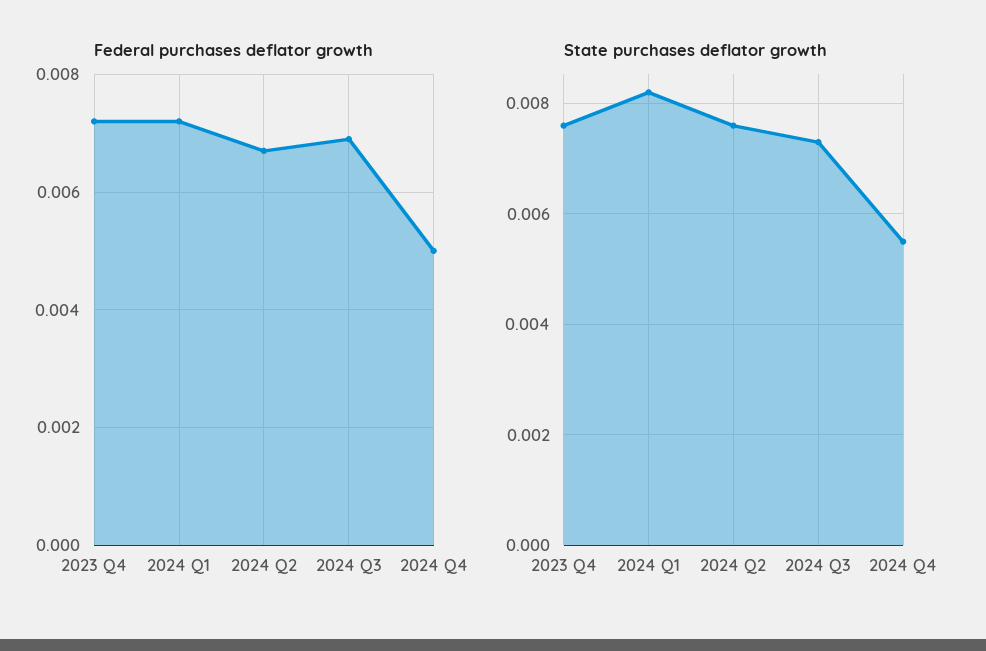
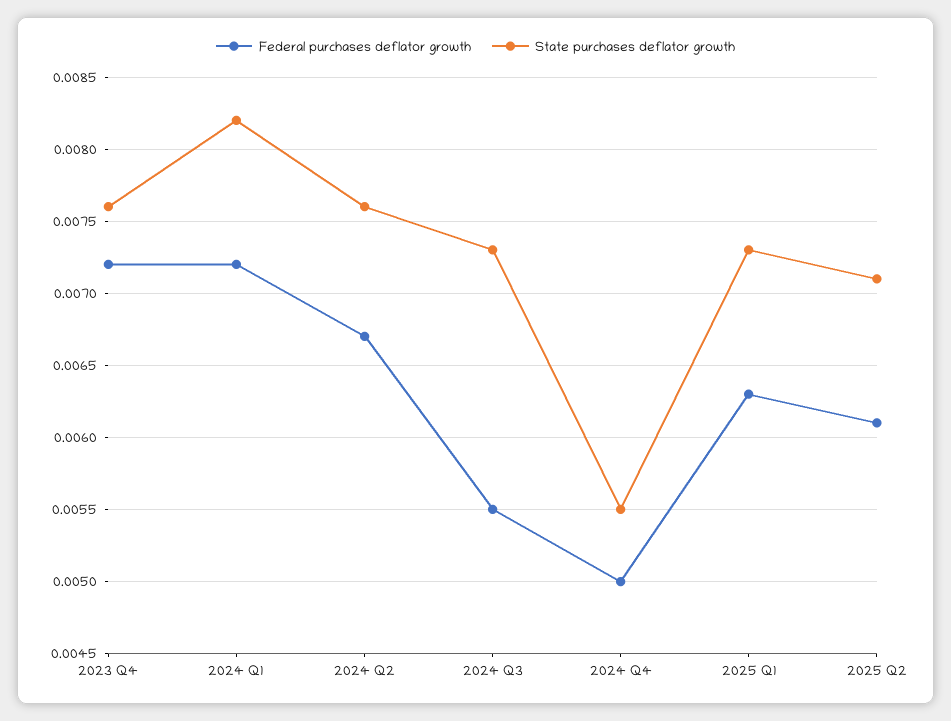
Federal purchases deflator growth, 2024 Q3: 0.007 -> 0.0055
Federal purchases deflator growth, 2025 Q1: none -> 0.0063
State purchases deflator growth, 2025 Q1: none -> 0.0073
Federal purchases deflator growth, 2025 Q2: none -> 0.0061
State purchases deflator growth, 2025 Q2: none -> 0.0071

